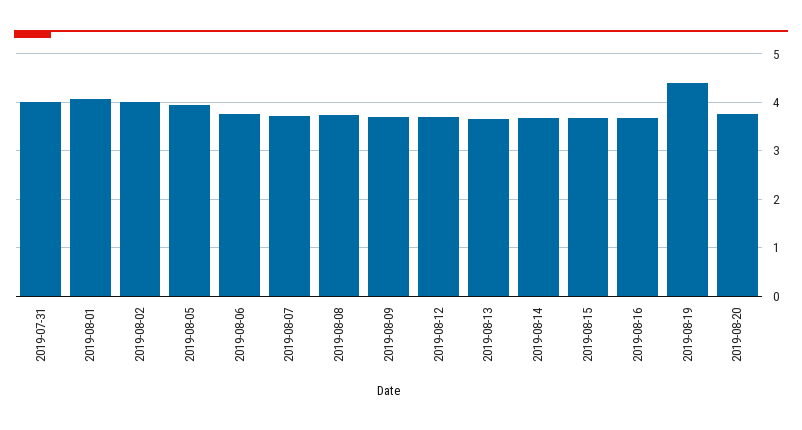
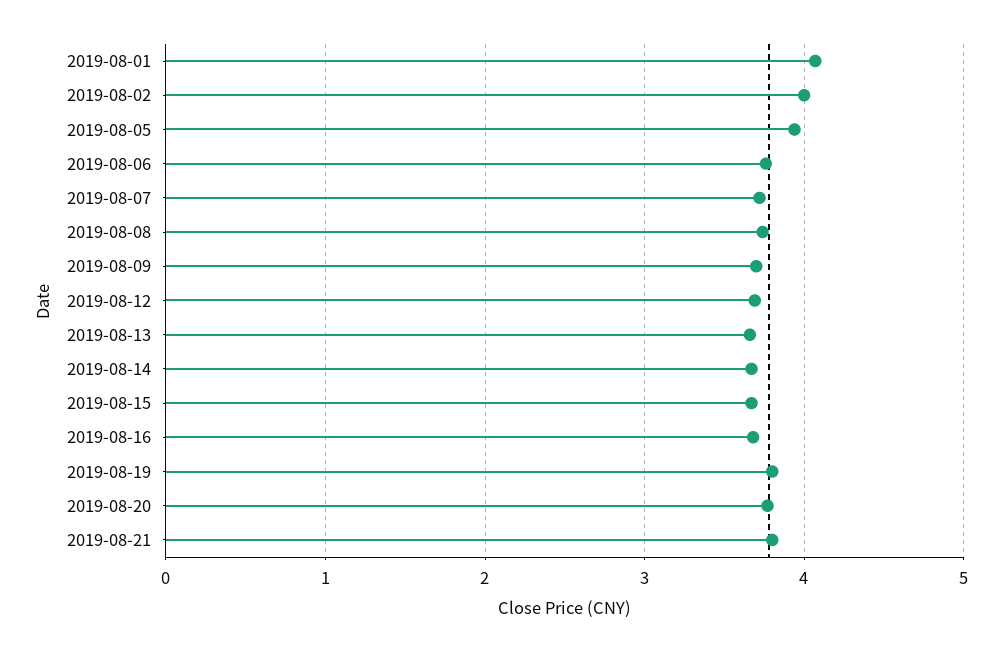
2019-07-31: 4 -> none
2019-08-19: 4.4 -> 3.8
2019-08-21: none -> 3.8

